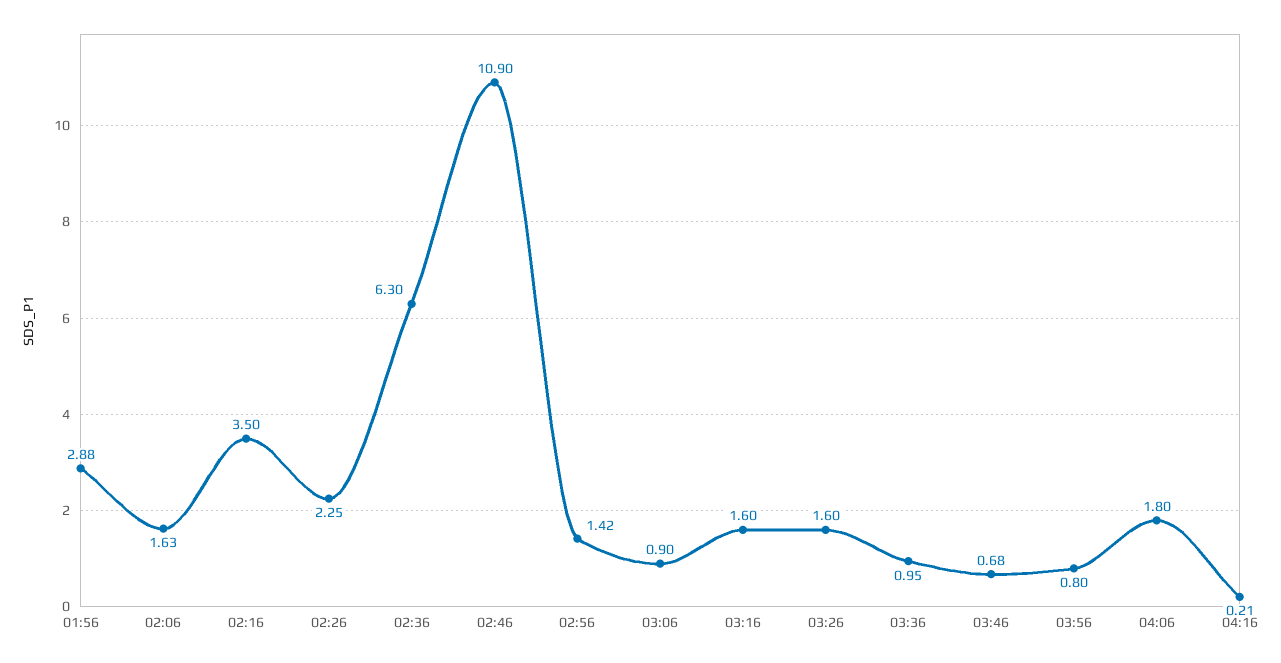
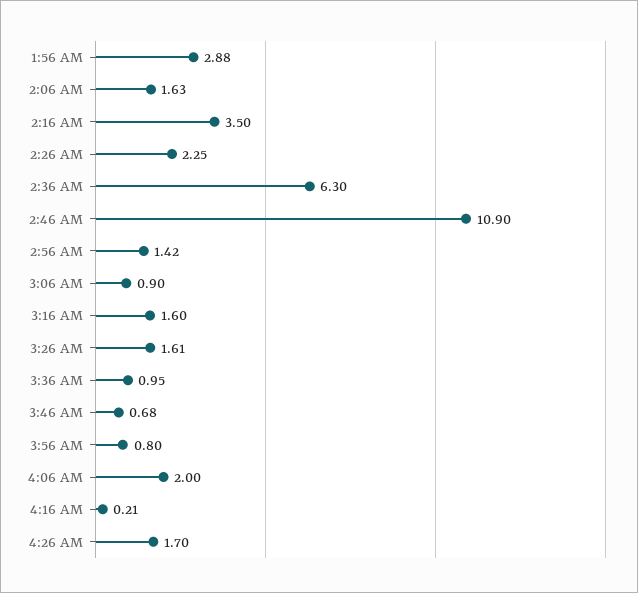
03:26: 1.6 -> 1.61
04:06: 1.8 -> 2
4:26 AM: none -> 1.7

